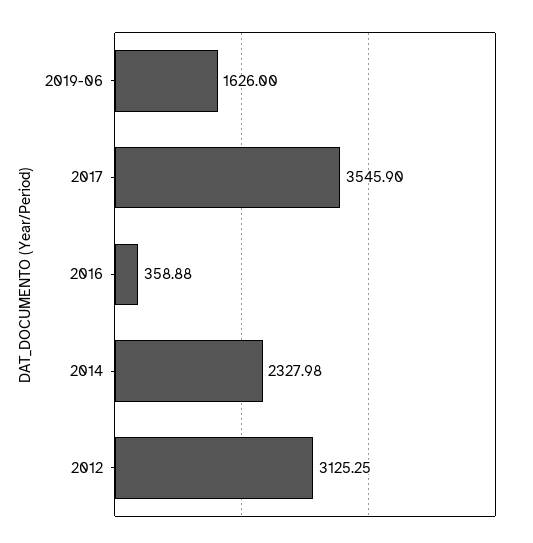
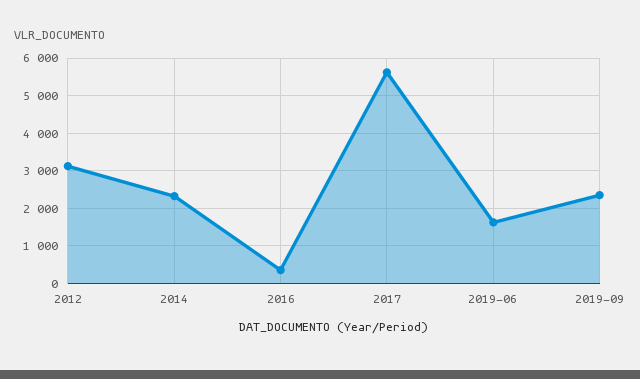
2017: 3545.9 -> 5600
2019-09: none -> 2400

